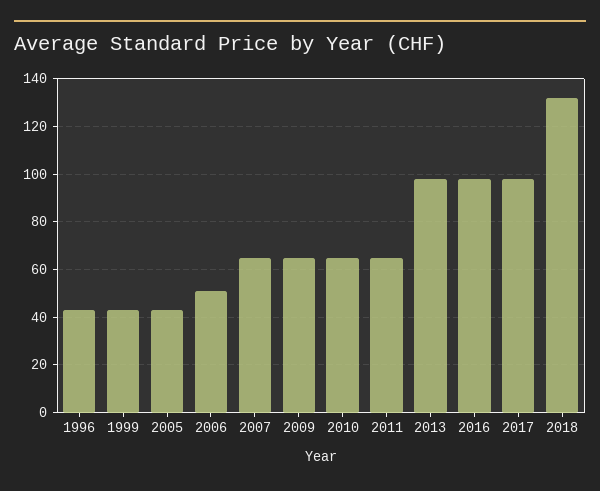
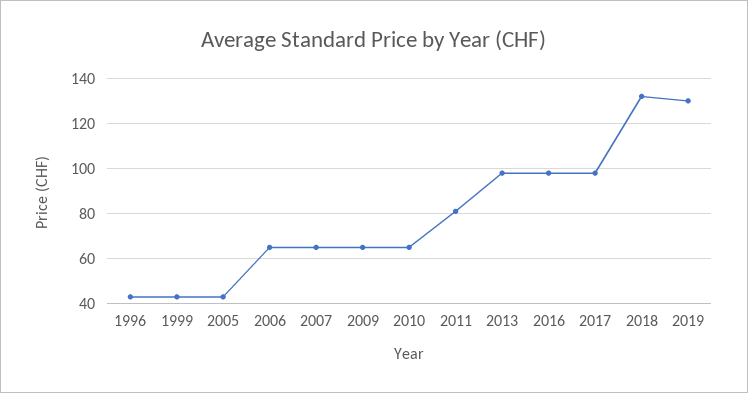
2006: 50 -> 65
2011: 65 -> 80
2019: none -> 130

